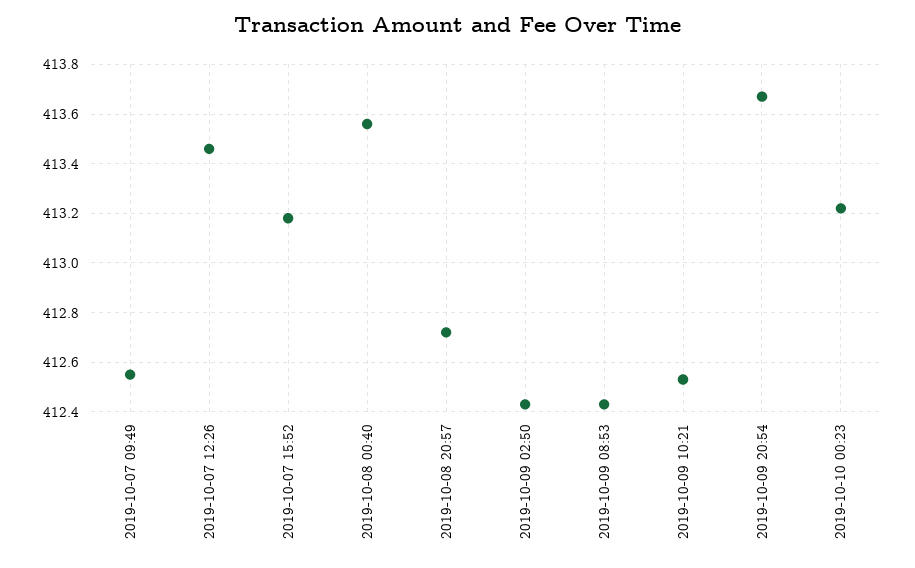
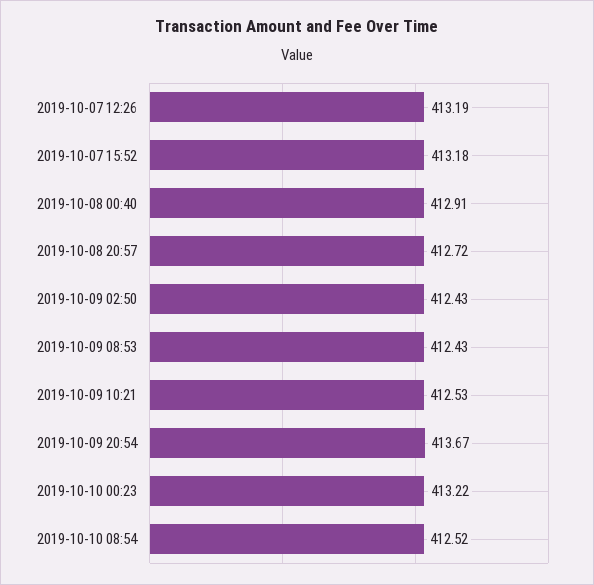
2019-10-07 09:49: 412.55 -> none
2019-10-07 12:26: 413.45 -> 413.19
2019-10-08 00:40: 413.55 -> 412.91
2019-10-10 08:54: none -> 412.52

